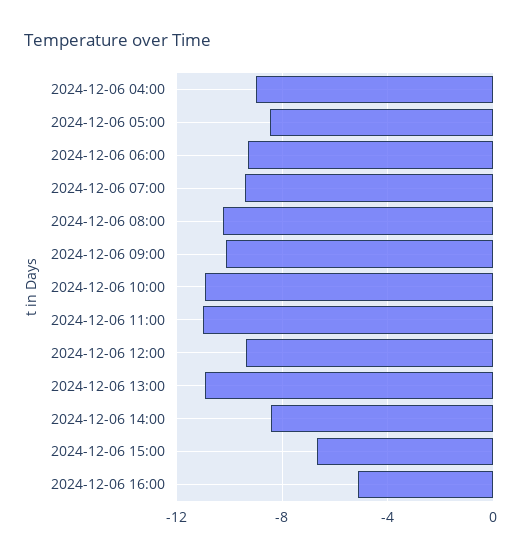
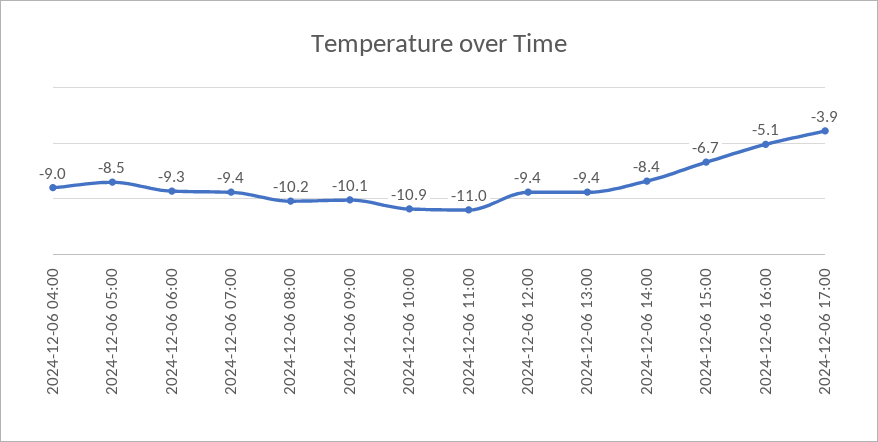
2024-12-06 13:00: -11 -> -9.4
2024-12-06 17:00: none -> -3.9

